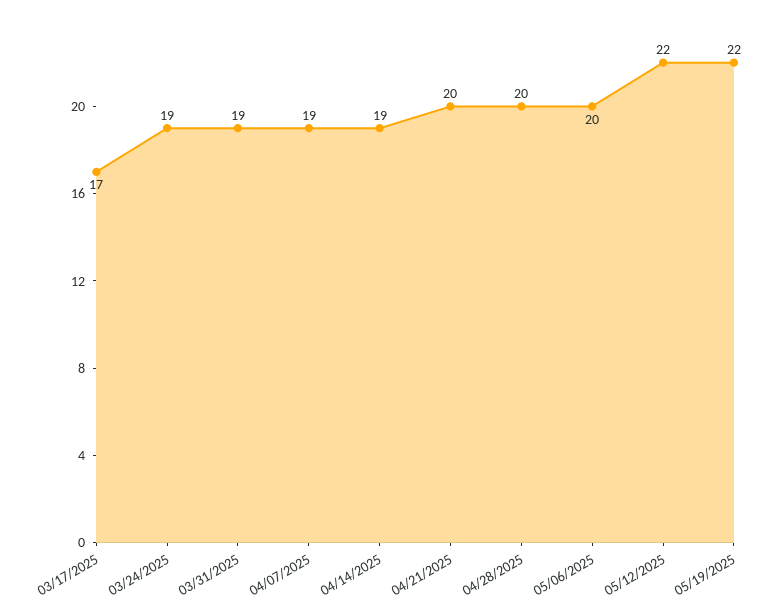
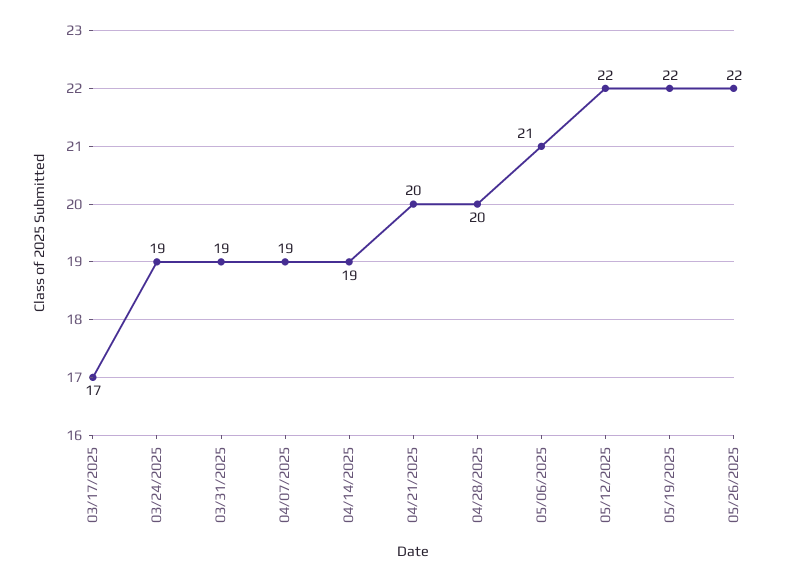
05/06/2025: 20 -> 21
05/26/2025: none -> 22

